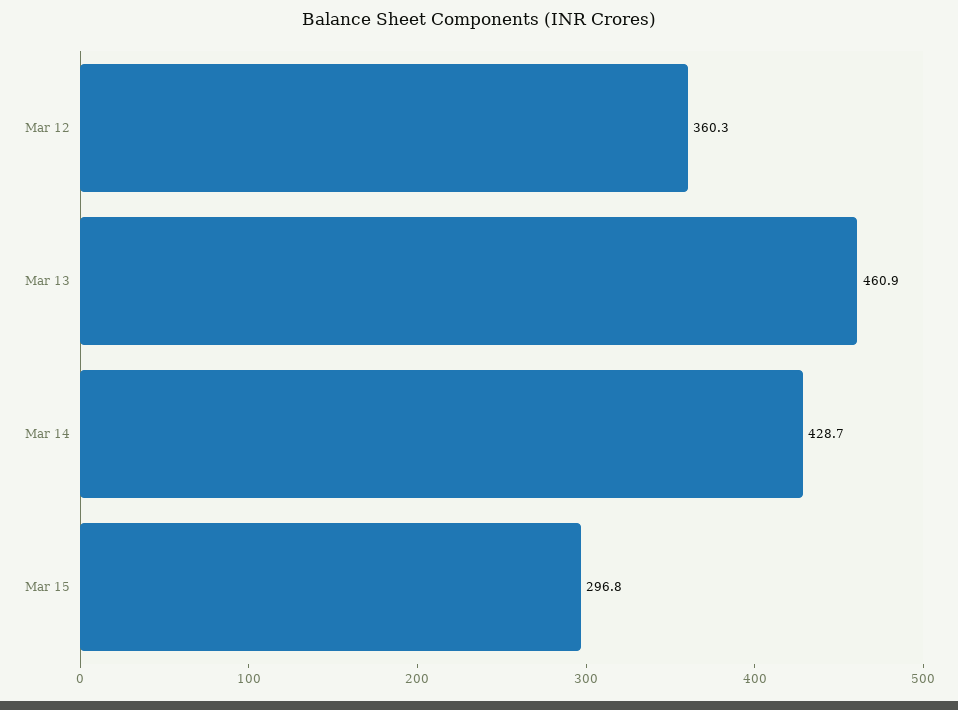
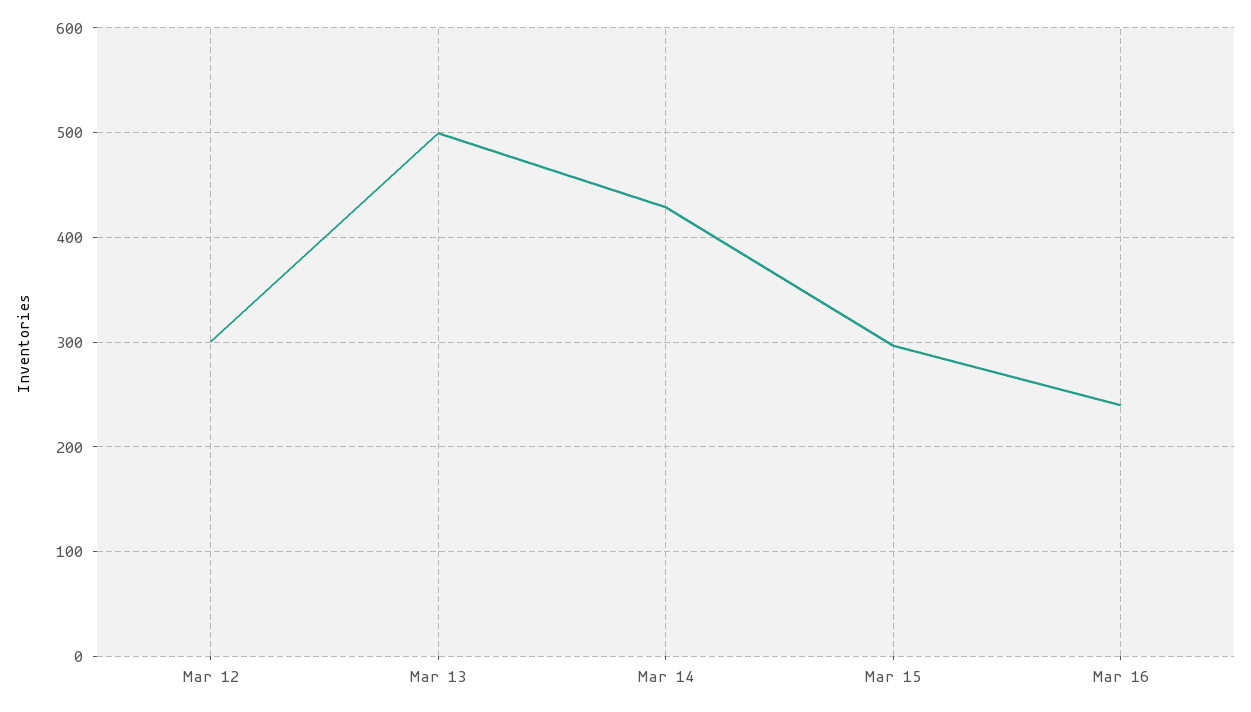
Mar 12: 360.3 -> 300
Mar 13: 460.9 -> 500
Mar 16: none -> 240

